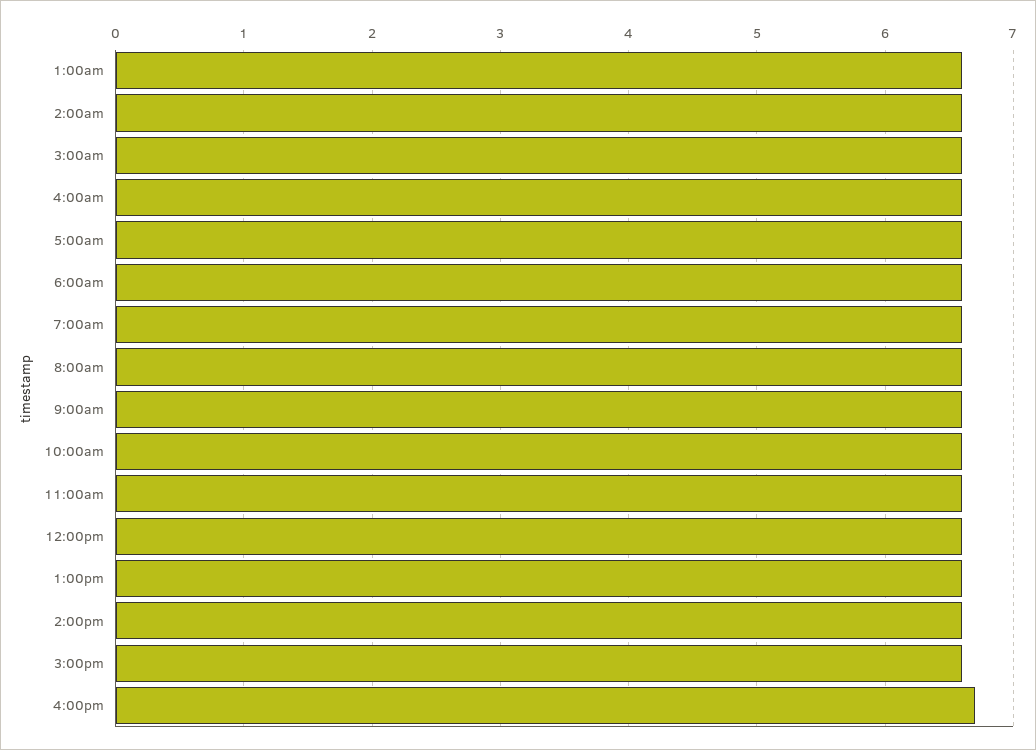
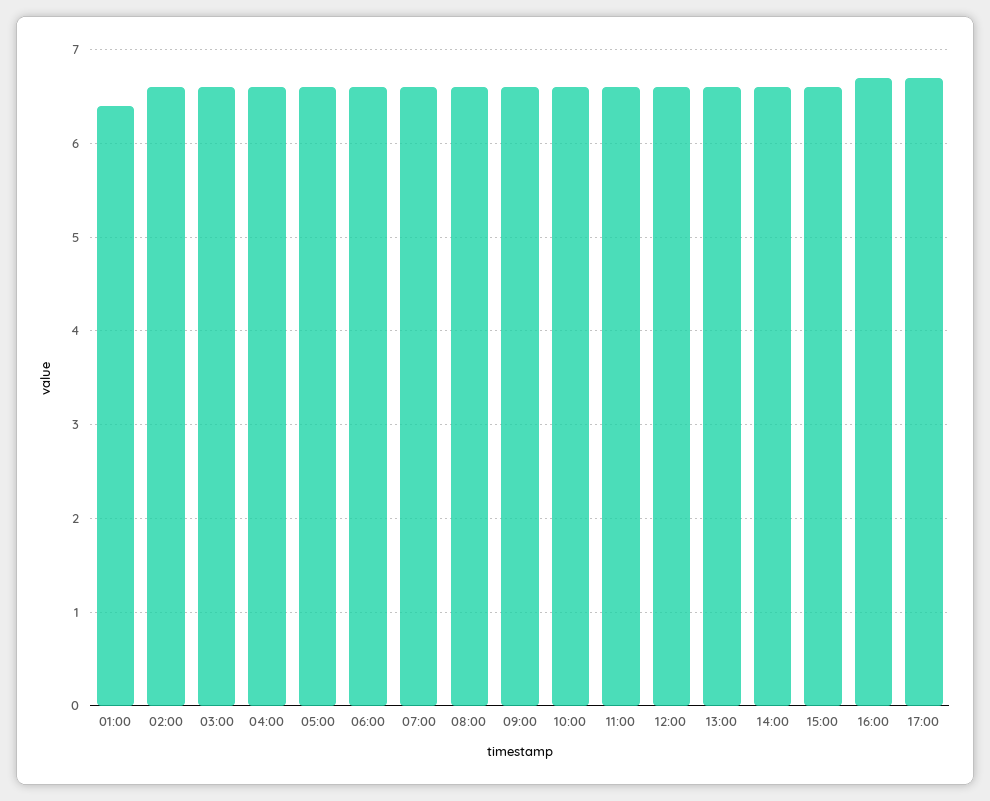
1:00am: 6.6 -> 6.4
17:00: none -> 6.7

